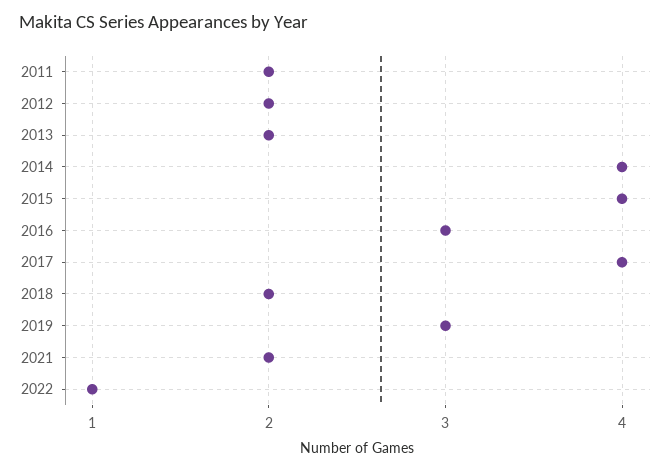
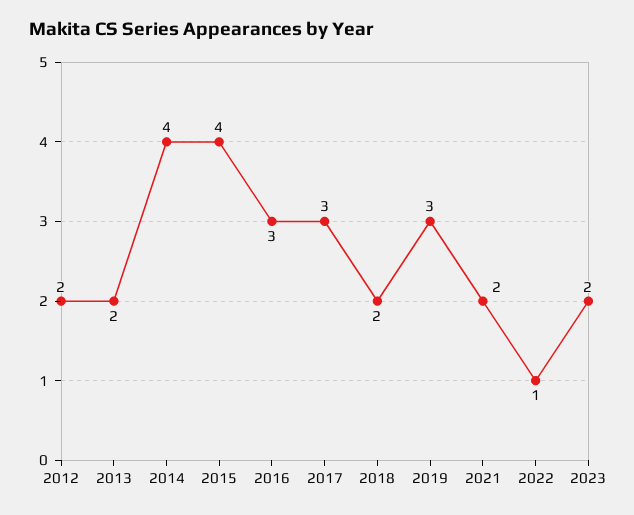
2011: 2 -> none
2017: 4 -> 3
2023: none -> 2

